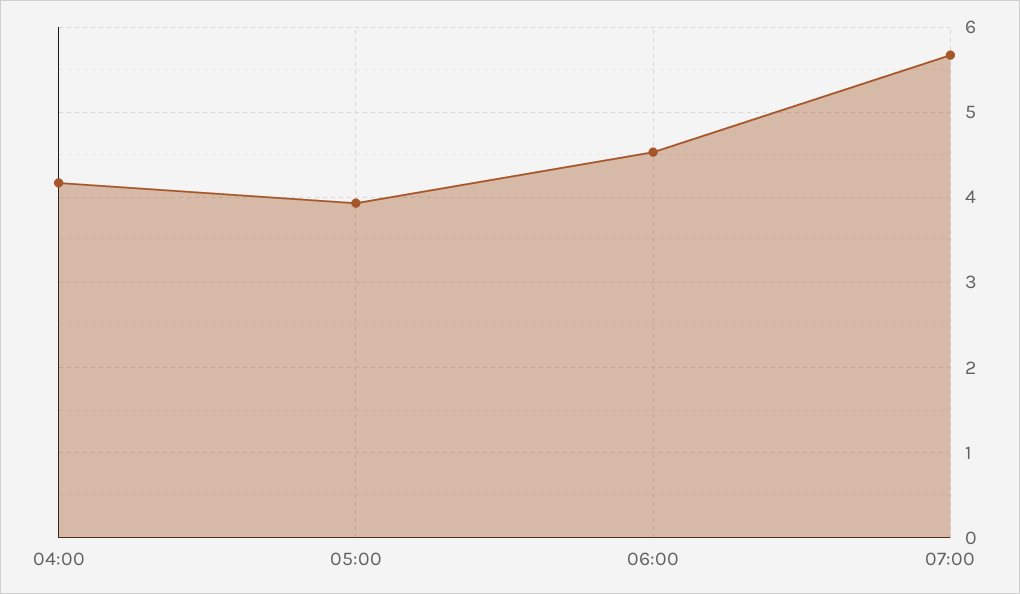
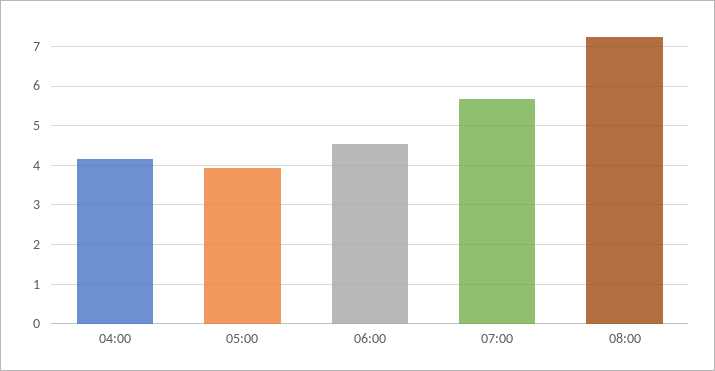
08:00: none -> 7.2

